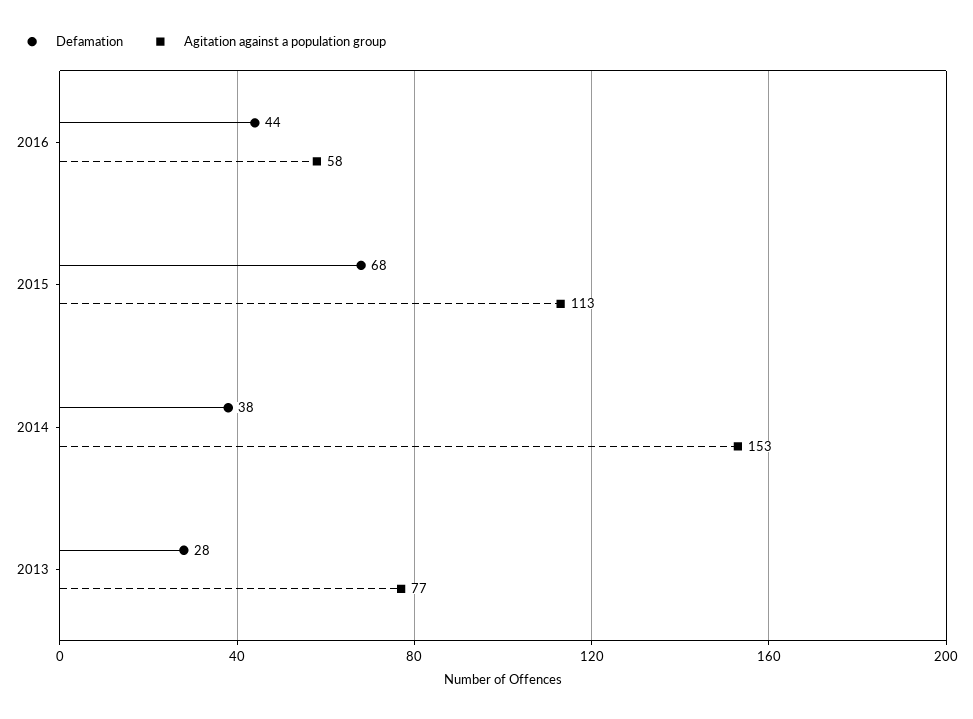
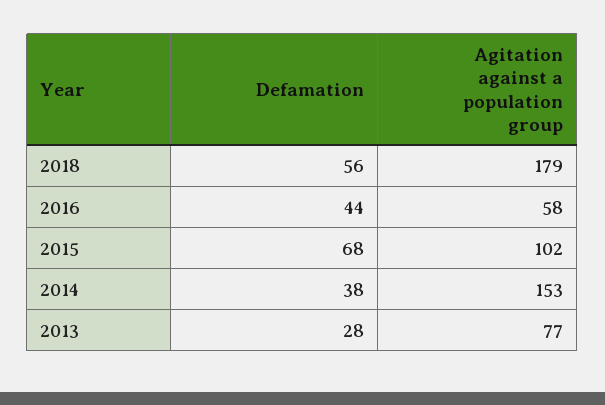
Agitation against a population group, 2015: 113 -> 102
Defamation, 2018: none -> 56
Agitation against a population group, 2018: none -> 179

